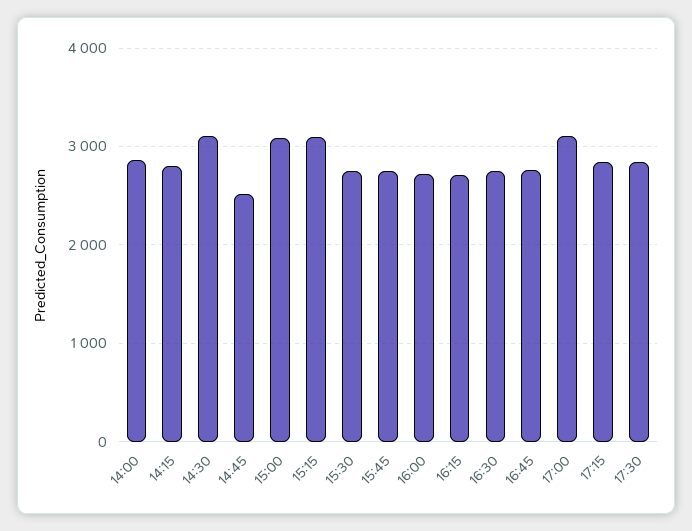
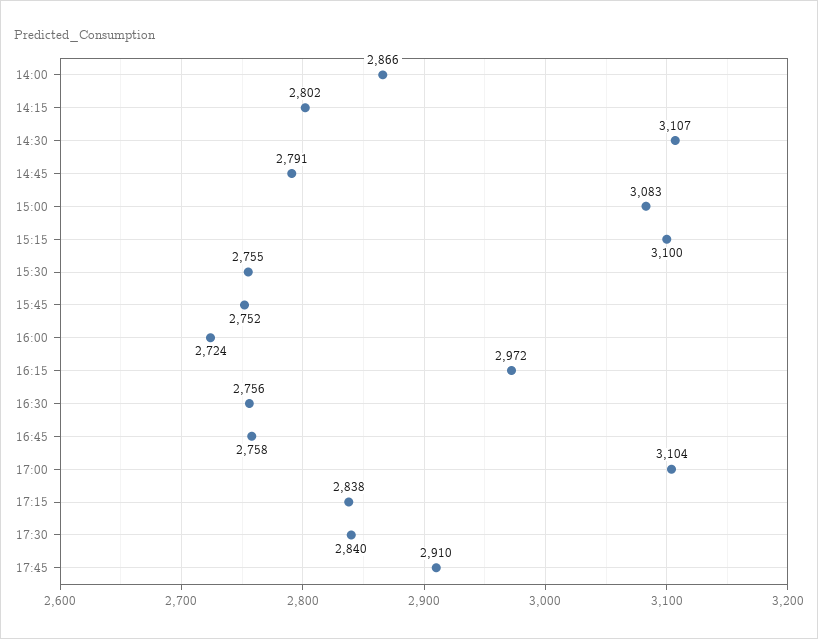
14:45: 2500 -> 2791
16:15: 2700 -> 2972
17:45: none -> 2910

